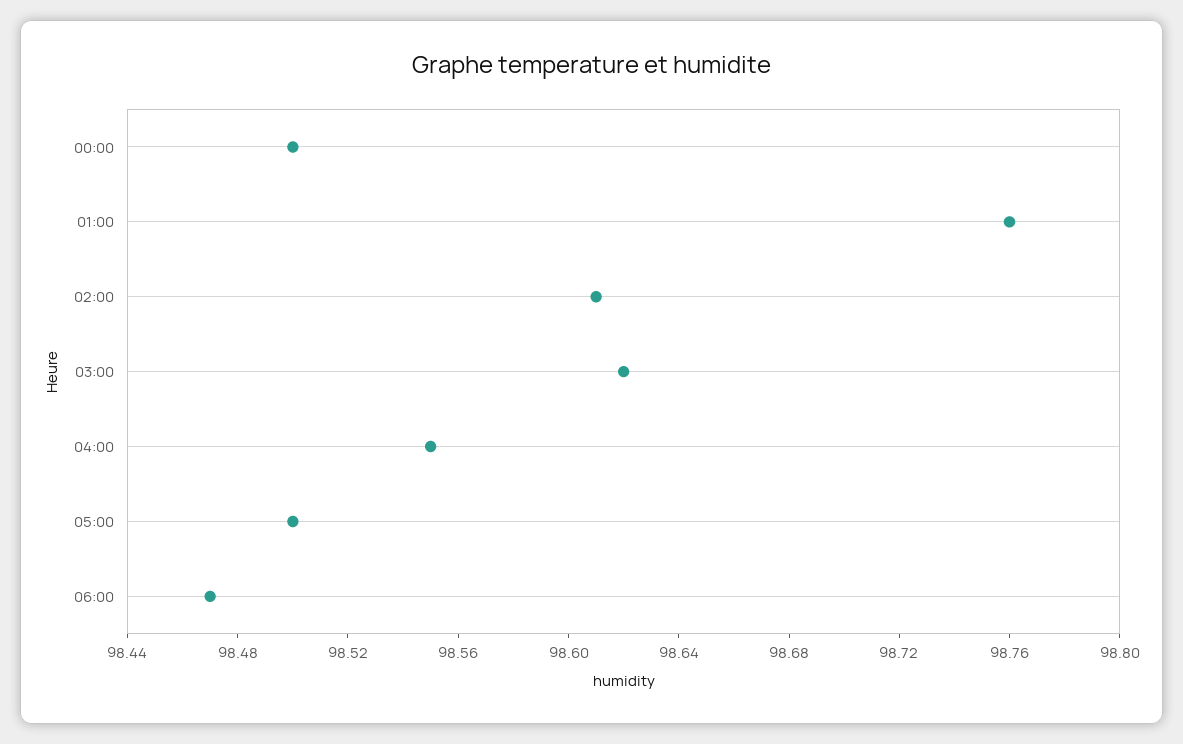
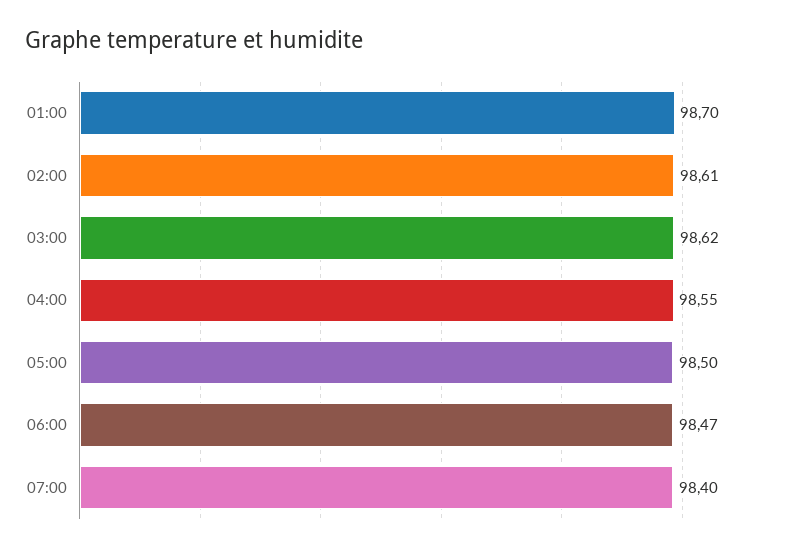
00:00: 98.5 -> none
01:00: 98.76 -> 98.7
07:00: none -> 98.4

